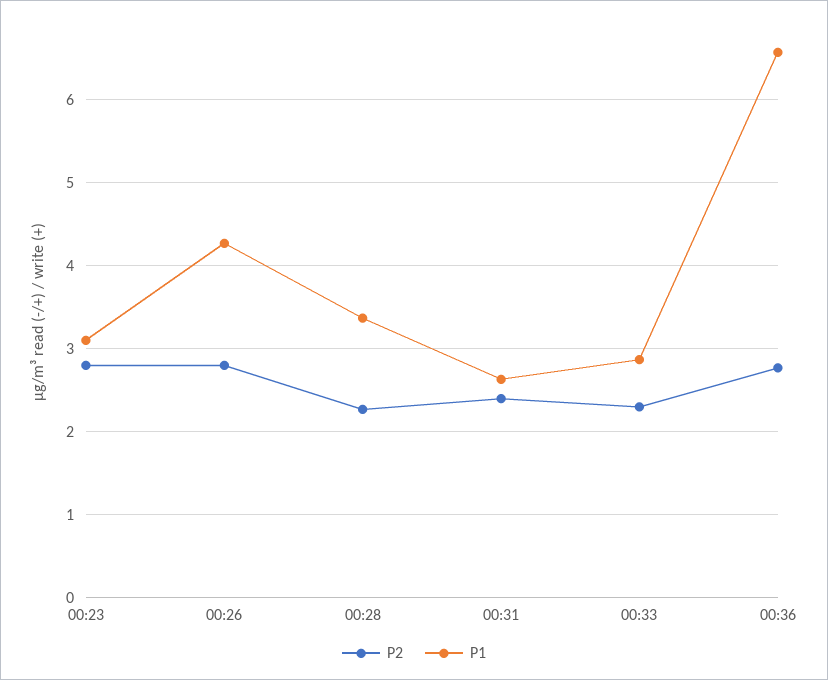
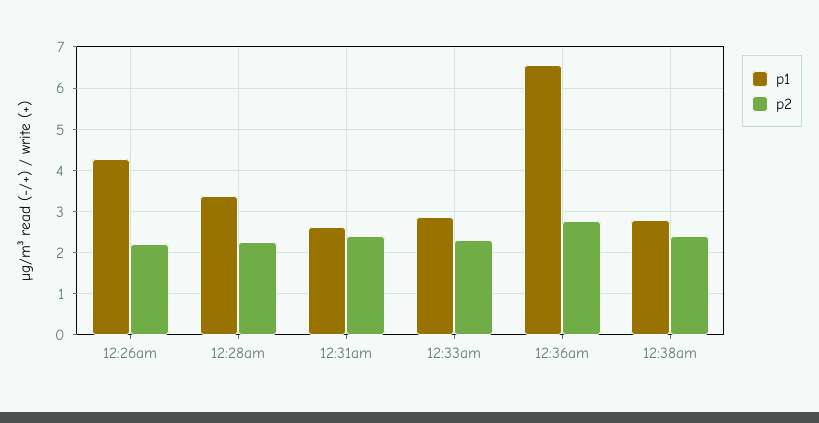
P2, 00:23: 2.8 -> none
P1, 00:23: 3.1 -> none
P2, 00:26: 2.8 -> 2.2
P1, 12:38am: none -> 2.8
P2, 12:38am: none -> 2.4

